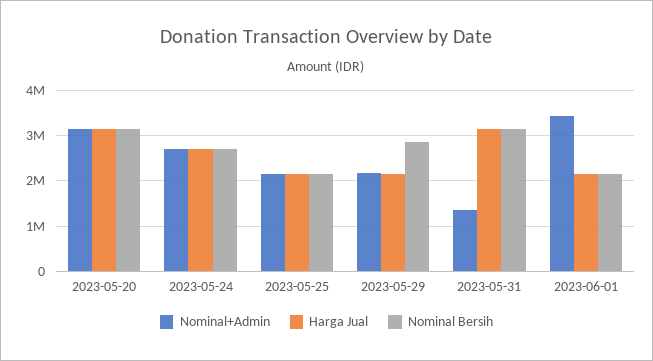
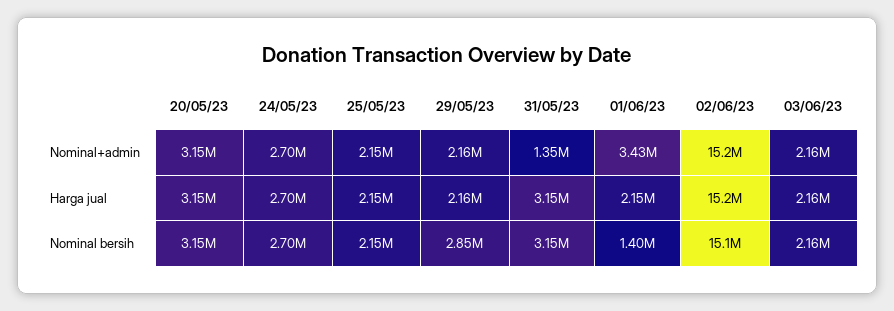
Nominal Bersih, 2023-06-01: 2200000 -> 1400000
Nominal+Admin, 02/06/23: none -> 15200000
Nominal+Admin, 03/06/23: none -> 2160000
Harga Jual, 02/06/23: none -> 15200000
Harga Jual, 03/06/23: none -> 2160000
Nominal Bersih, 02/06/23: none -> 15100000
Nominal Bersih, 03/06/23: none -> 2160000

